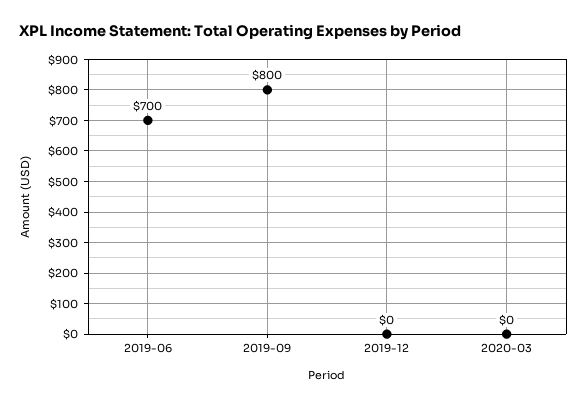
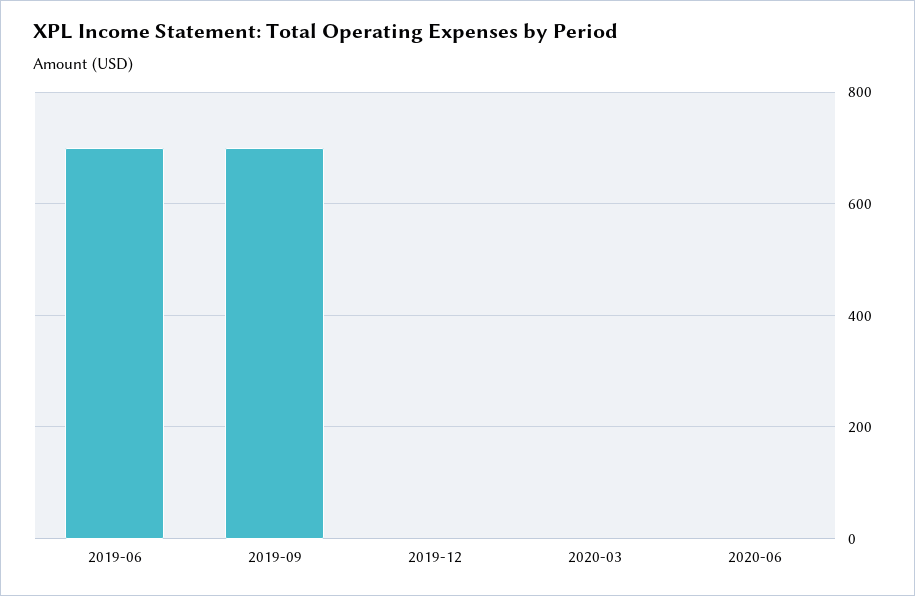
2019-09: 800 -> 700
2020-06: none -> 0

